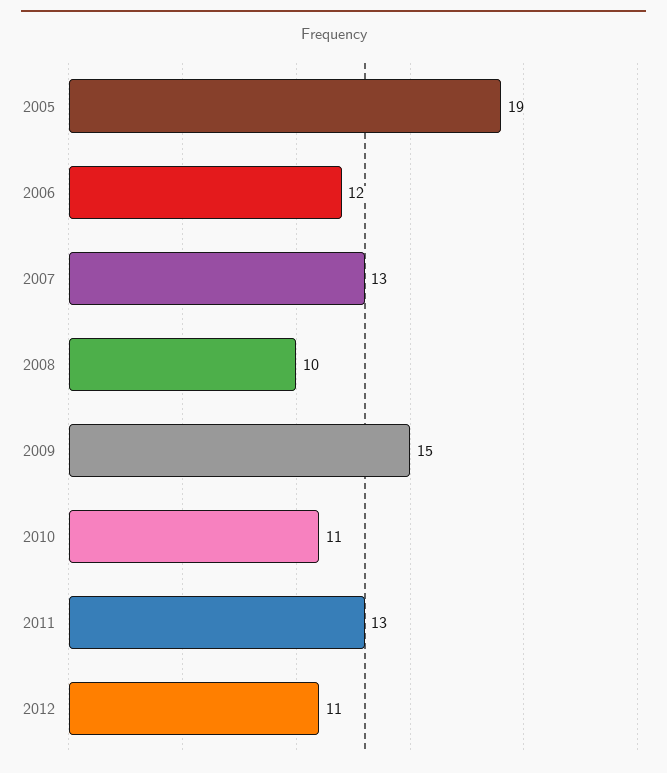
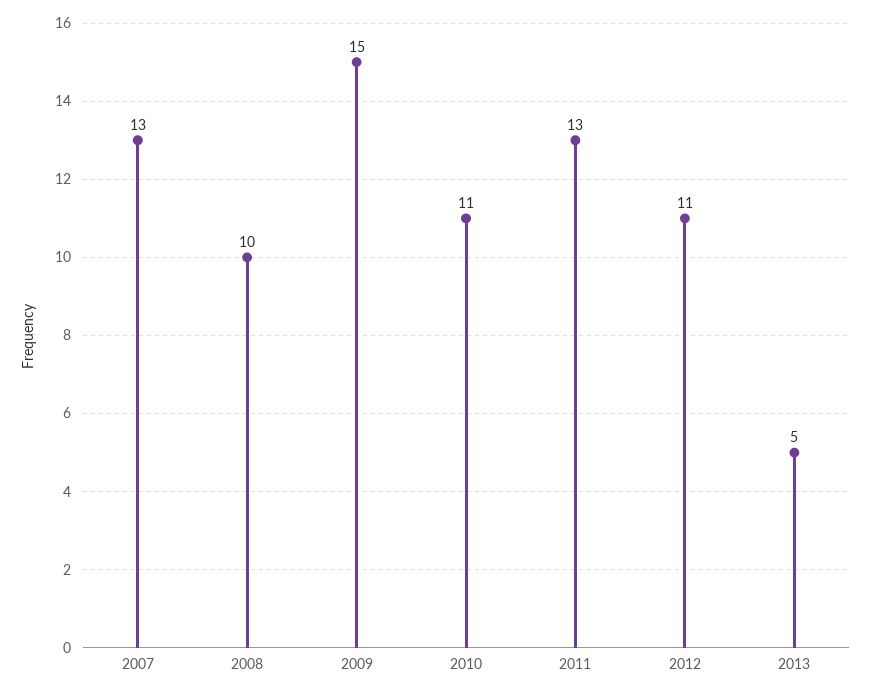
2005: 19 -> none
2006: 12 -> none
2013: none -> 5

